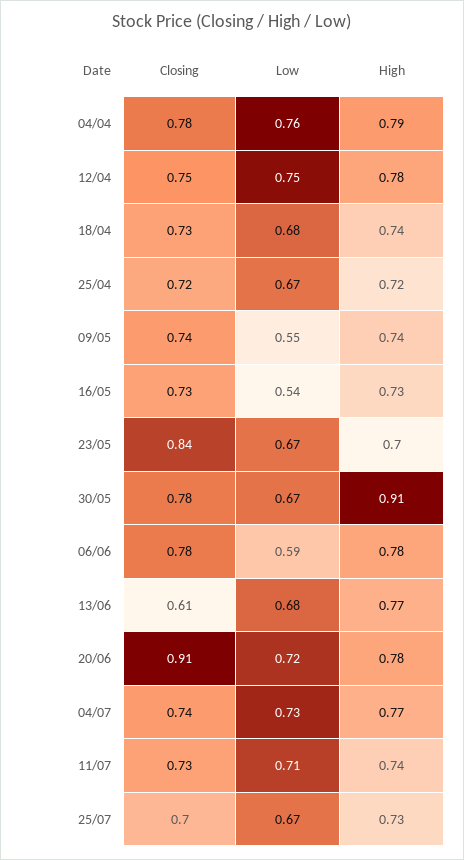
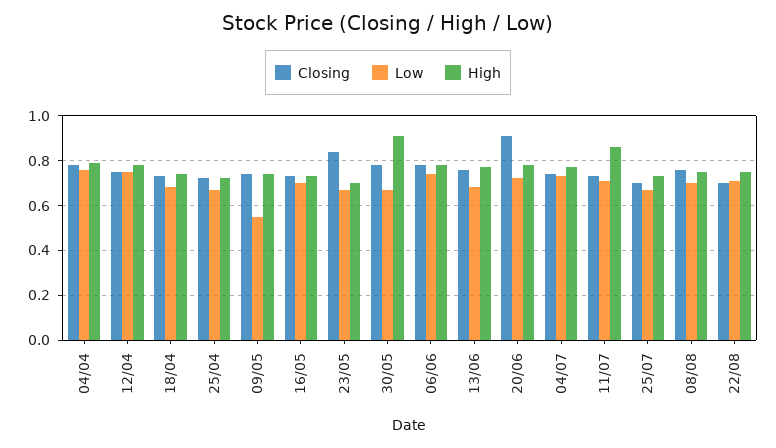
Low, 16/05: 0.54 -> 0.7
Low, 06/06: 0.59 -> 0.75
Closing, 13/06: 0.61 -> 0.75
High, 11/07: 0.74 -> 0.85
Closing, 08/08: none -> 0.75
Low, 08/08: none -> 0.7
High, 08/08: none -> 0.75
Closing, 22/08: none -> 0.7
Low, 22/08: none -> 0.7
High, 22/08: none -> 0.75

